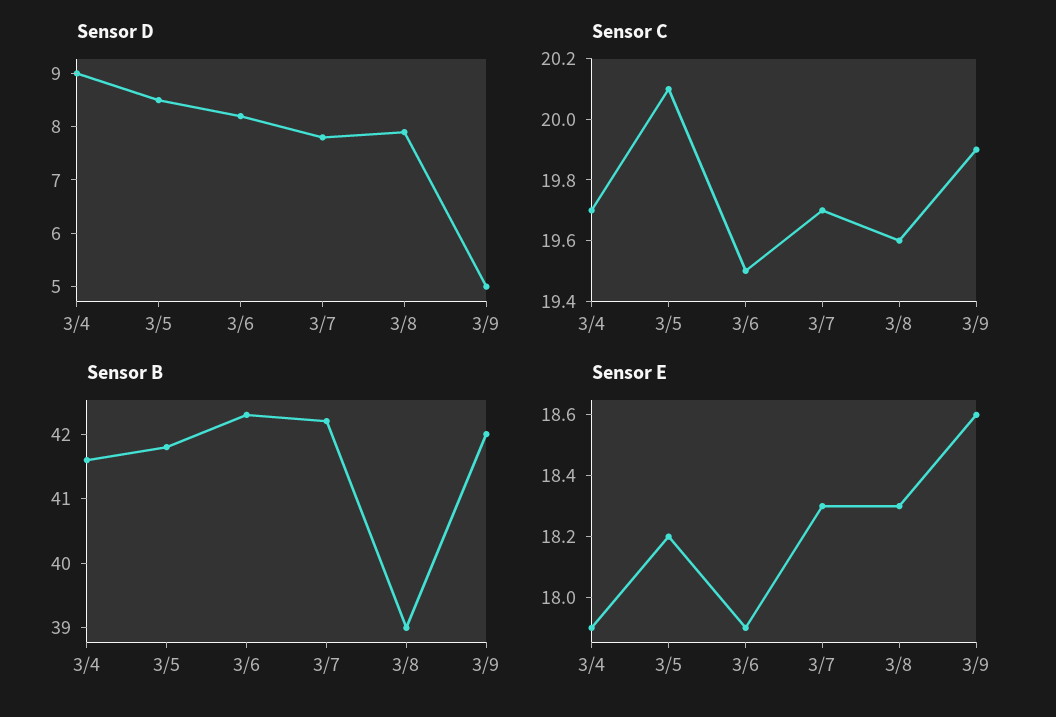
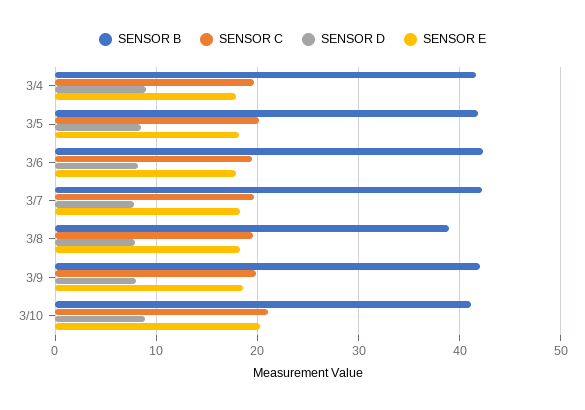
Sensor D, 3/9: 5 -> 8
Sensor B, 3/10: none -> 41
Sensor C, 3/10: none -> 21
Sensor D, 3/10: none -> 9
Sensor E, 3/10: none -> 20

